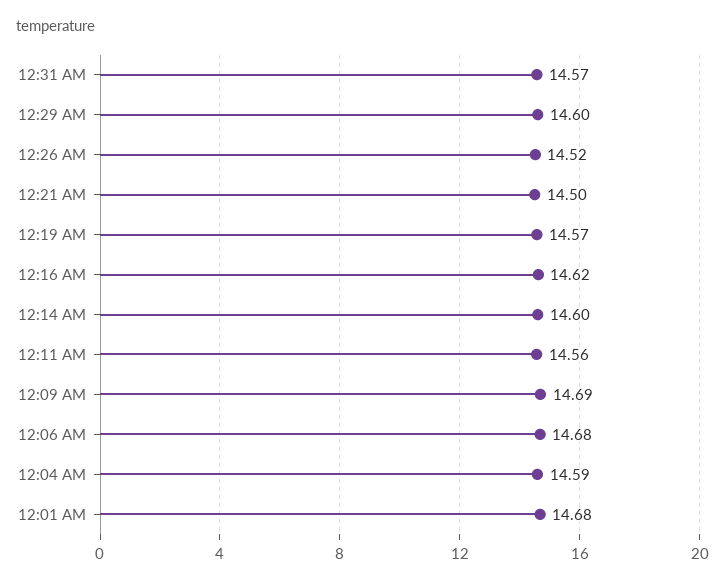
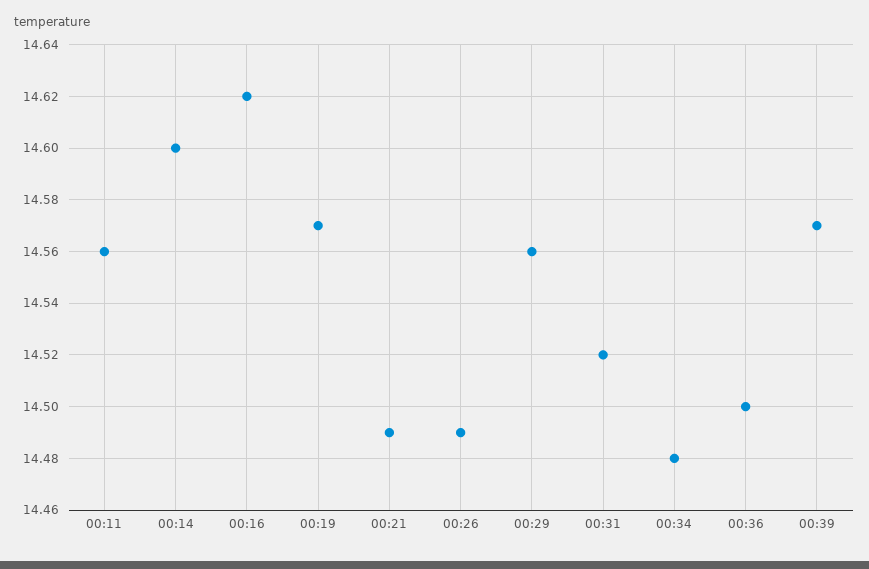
12:31 AM: 14.57 -> 14.52
12:29 AM: 14.6 -> 14.56
12:26 AM: 14.52 -> 14.49
12:21 AM: 14.5 -> 14.49
12:09 AM: 14.69 -> none
12:06 AM: 14.68 -> none
12:04 AM: 14.59 -> none
12:01 AM: 14.68 -> none
00:34: none -> 14.48
00:36: none -> 14.5
00:39: none -> 14.57

